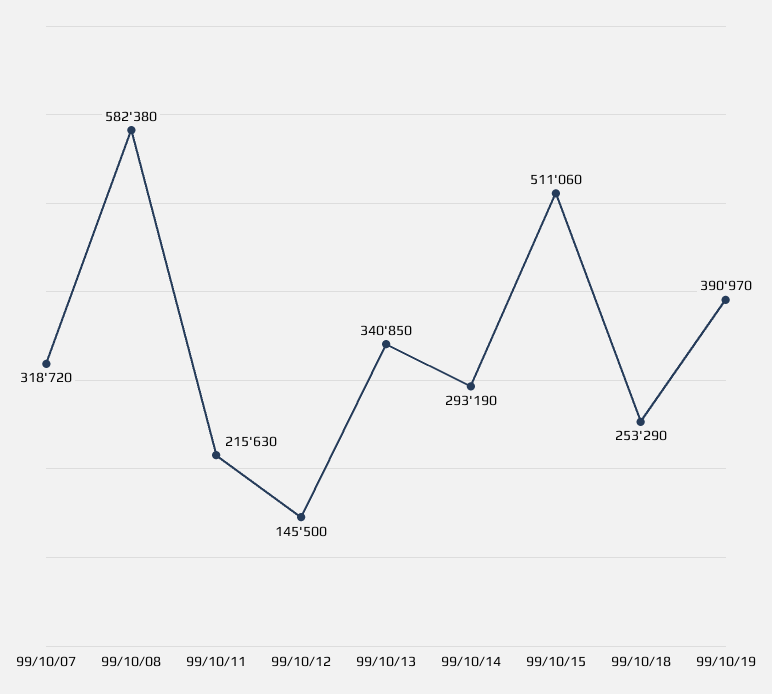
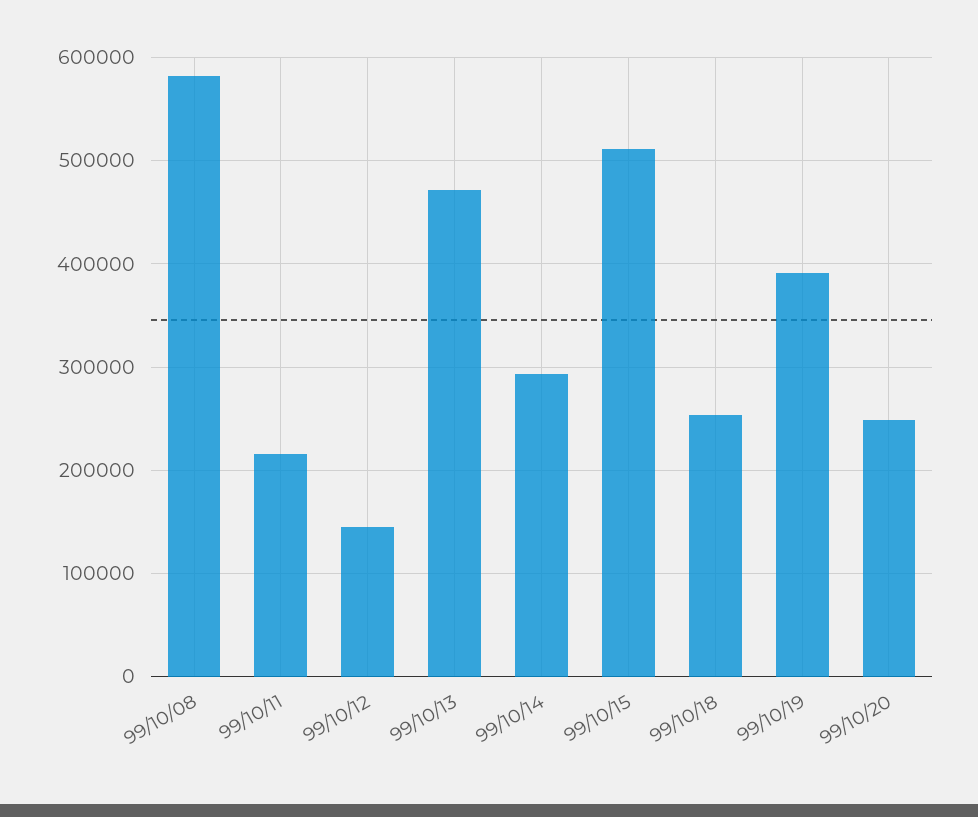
99/10/07: 318720 -> none
99/10/13: 340850 -> 470000
99/10/20: none -> 250000

